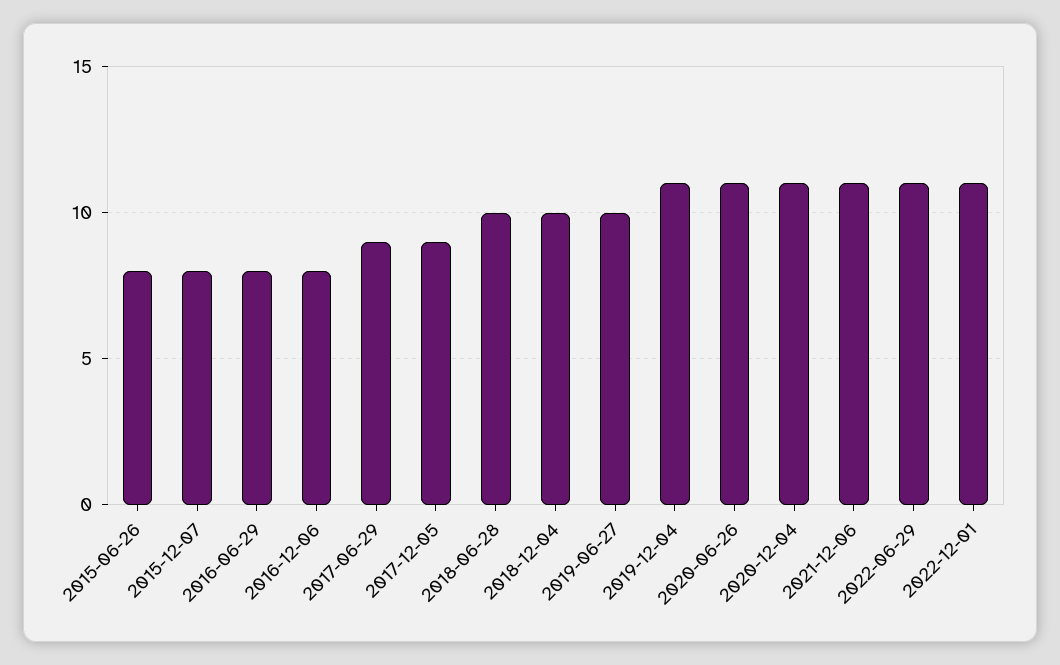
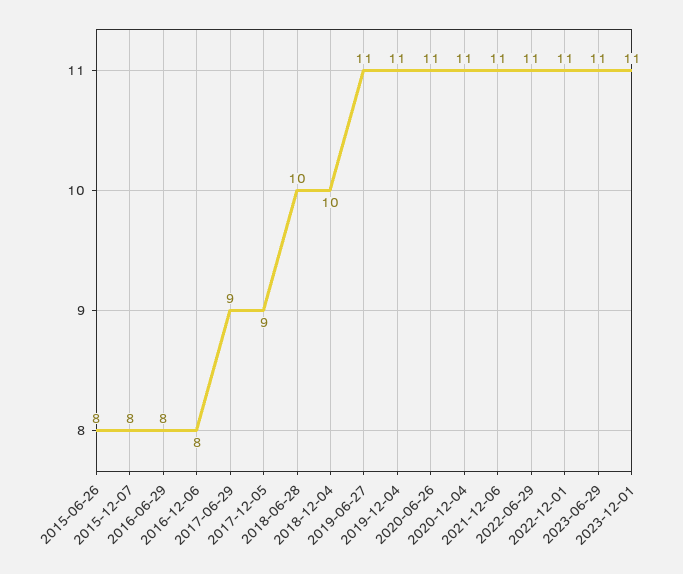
2019-06-27: 10 -> 11
2023-06-29: none -> 11
2023-12-01: none -> 11

